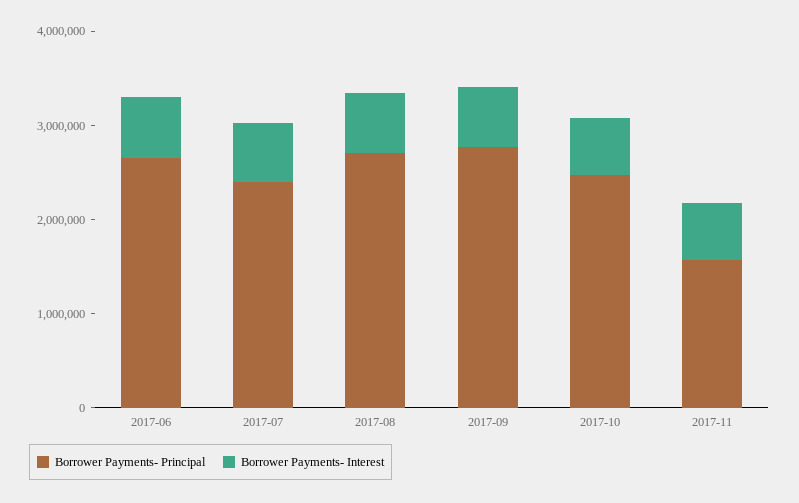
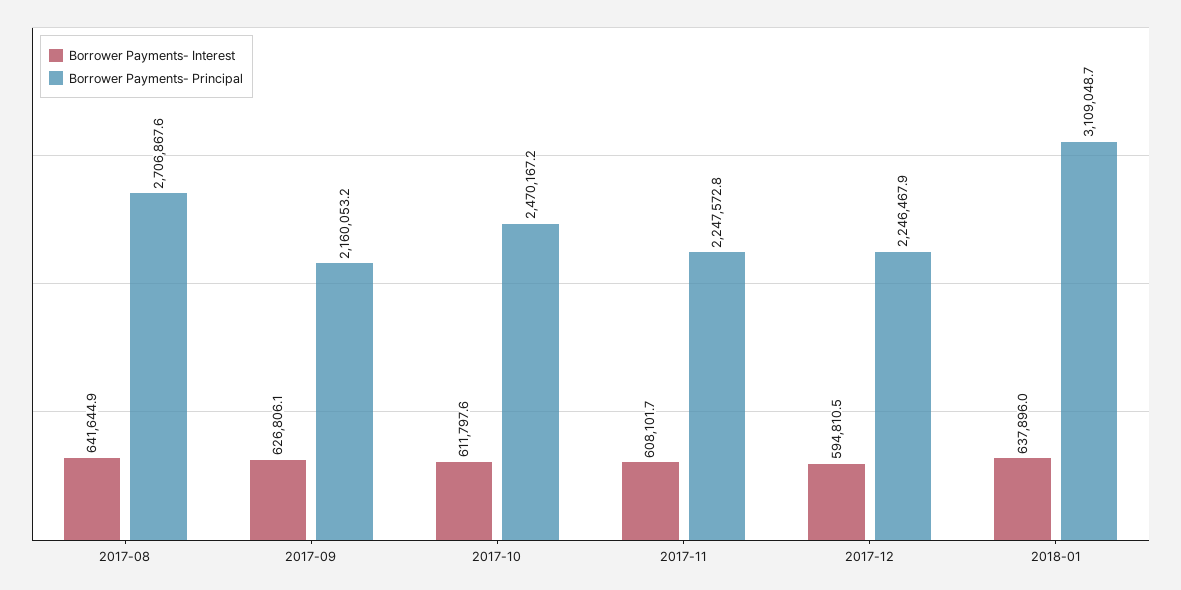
Borrower Payments- Principal, 2017-06: 2600000 -> none
Borrower Payments- Interest, 2017-06: 600000 -> none
Borrower Payments- Principal, 2017-07: 2400000 -> none
Borrower Payments- Interest, 2017-07: 600000 -> none
Borrower Payments- Principal, 2017-09: 2800000 -> 2160053.2
Borrower Payments- Principal, 2017-11: 1600000 -> 2247572.8
Borrower Payments- Interest, 2017-12: none -> 594810.5
Borrower Payments- Principal, 2017-12: none -> 2246467.9
Borrower Payments- Interest, 2018-01: none -> 637896
Borrower Payments- Principal, 2018-01: none -> 3109048.7

